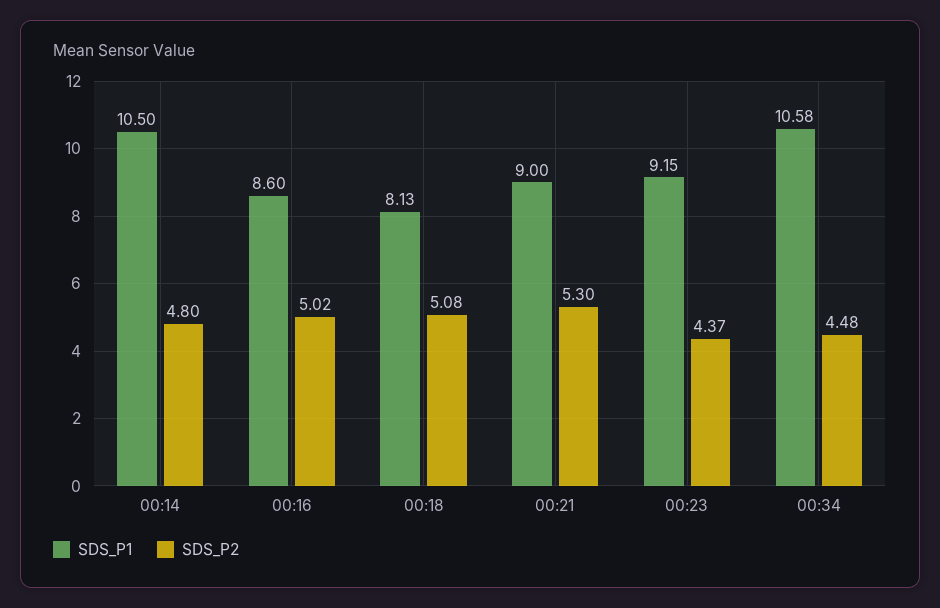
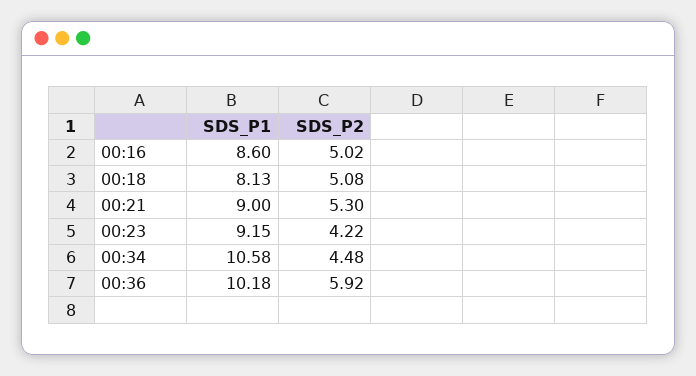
SDS_P1, 00:14: 10.5 -> none
SDS_P2, 00:14: 4.8 -> none
SDS_P2, 00:23: 4.37 -> 4.22
SDS_P1, 00:36: none -> 10.18
SDS_P2, 00:36: none -> 5.92

